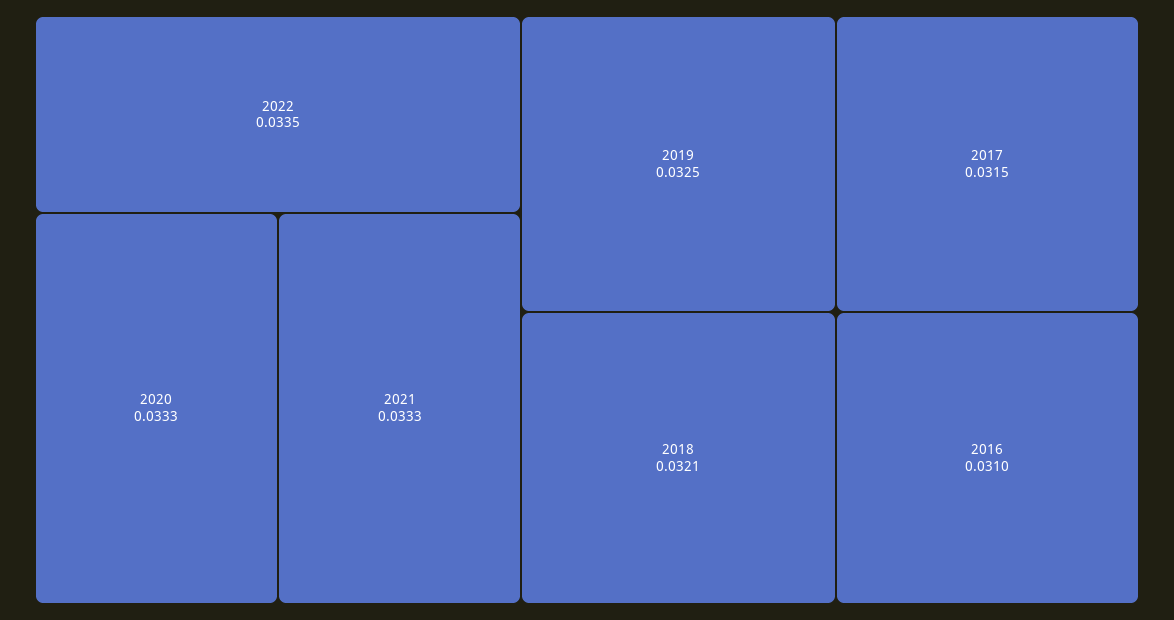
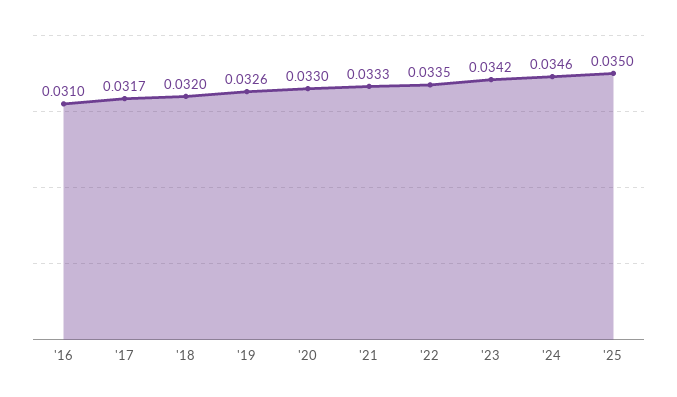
2020: 0.0333 -> 0.033
2019: 0.0325 -> 0.0326
2018: 0.0321 -> 0.032
2017: 0.0315 -> 0.0317
'23: none -> 0.0342
'24: none -> 0.0346
'25: none -> 0.035

